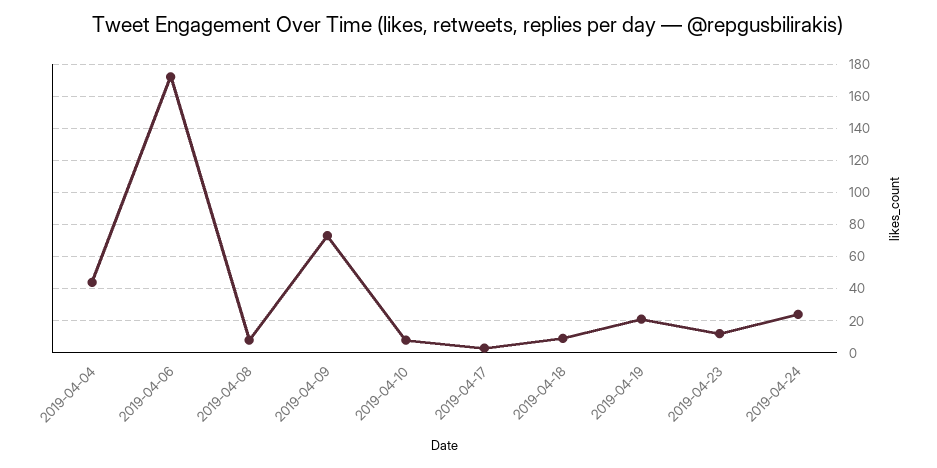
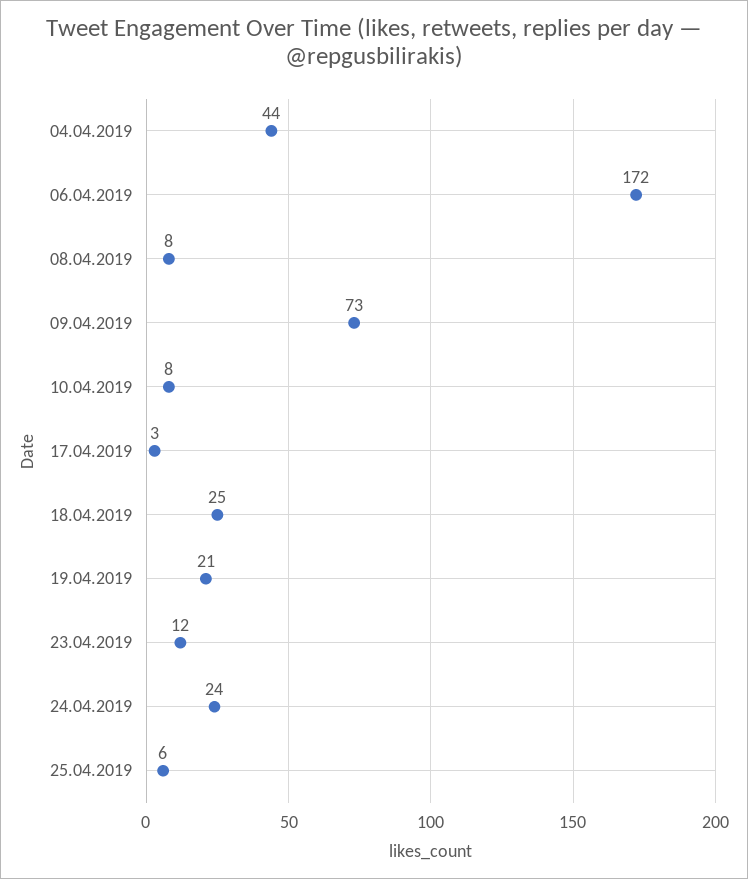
2019-04-18: 10 -> 25
25.04.2019: none -> 6

